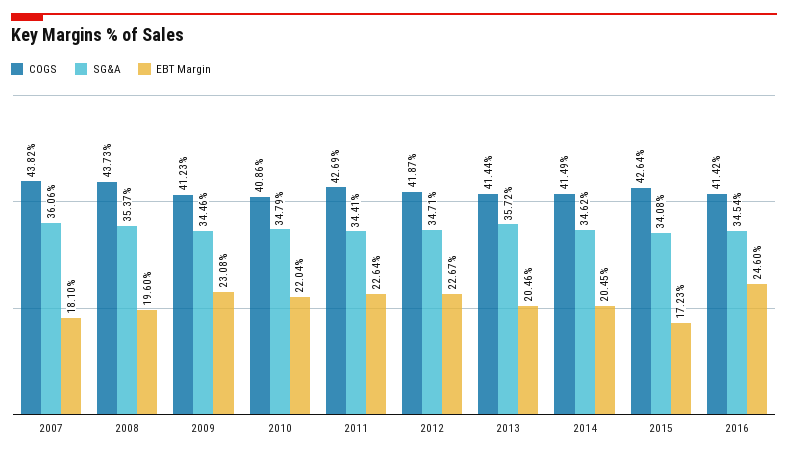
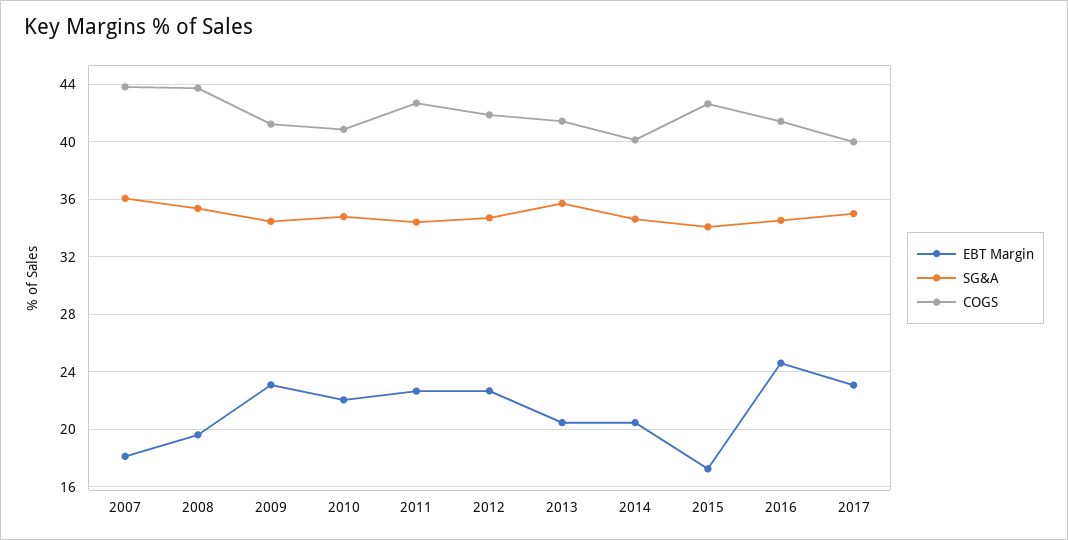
COGS, 2014: 41.49 -> 40
EBT Margin, 2017: none -> 23
SG&A, 2017: none -> 35
COGS, 2017: none -> 40

